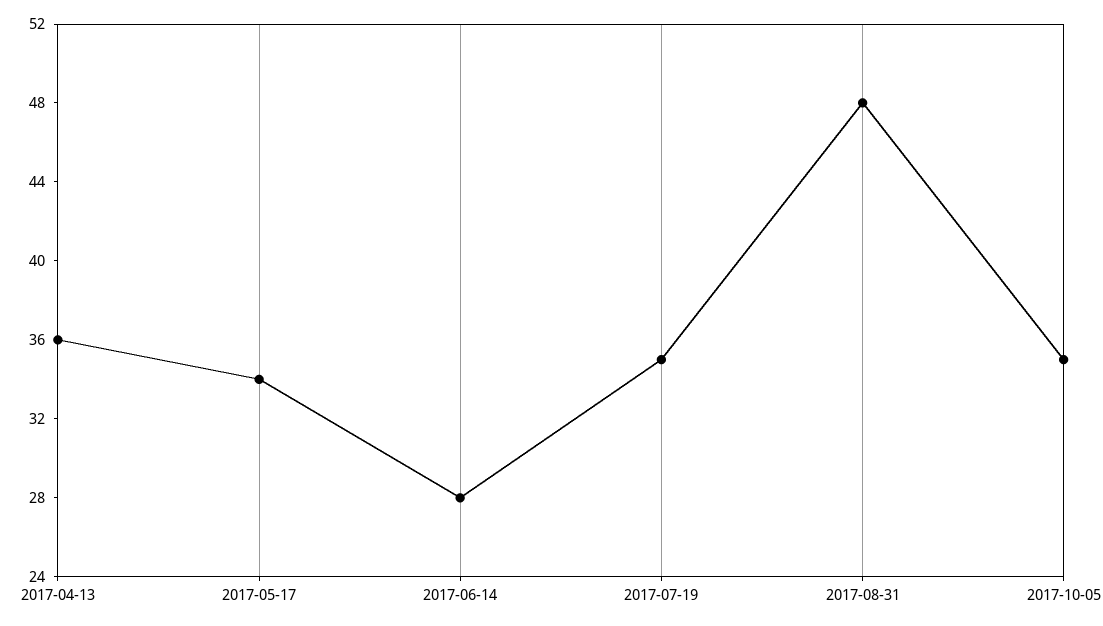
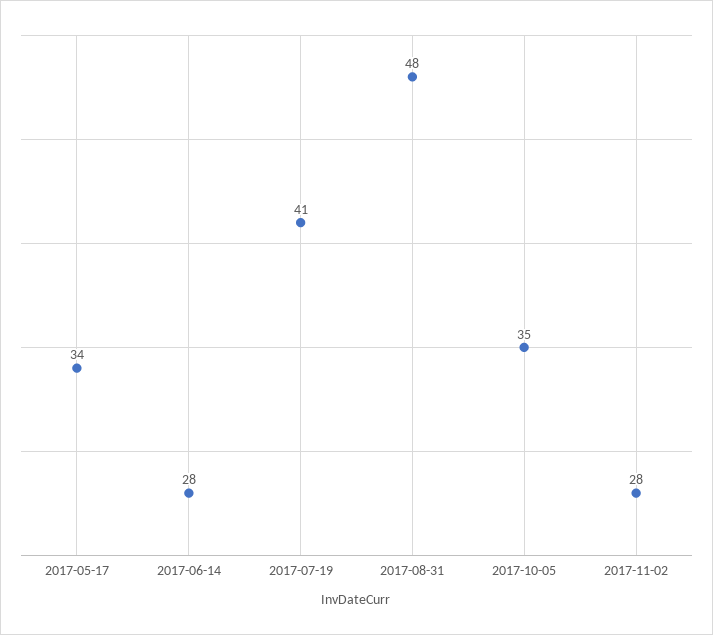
2017-04-13: 36 -> none
2017-07-19: 35 -> 41
2017-11-02: none -> 28

